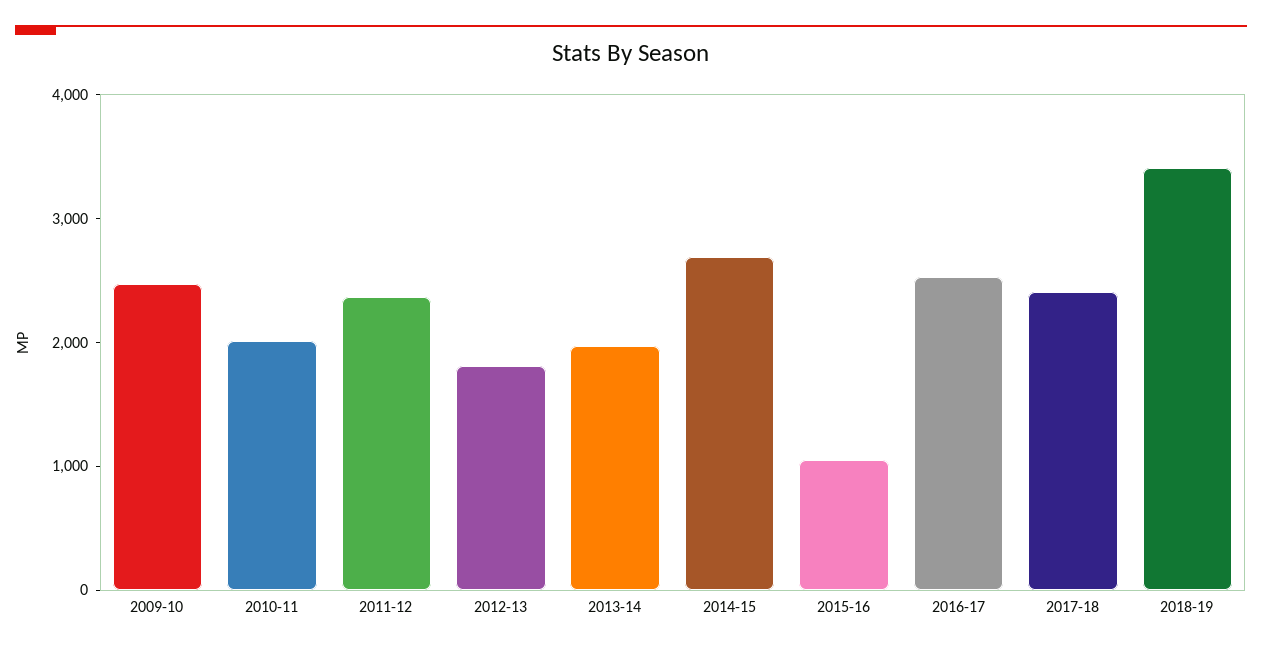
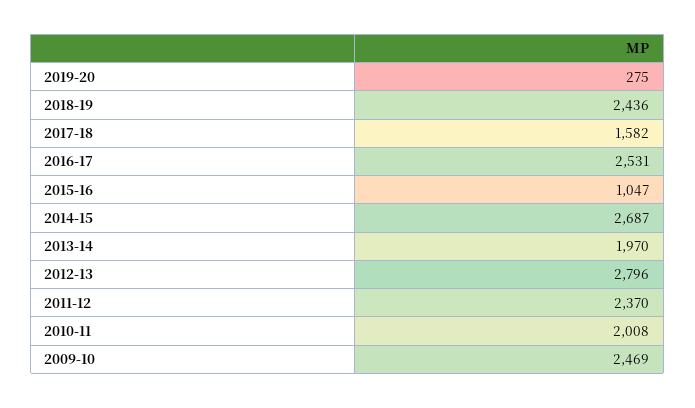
2012-13: 1800 -> 2796
2017-18: 2400 -> 1582
2018-19: 3400 -> 2436
2019-20: none -> 275

